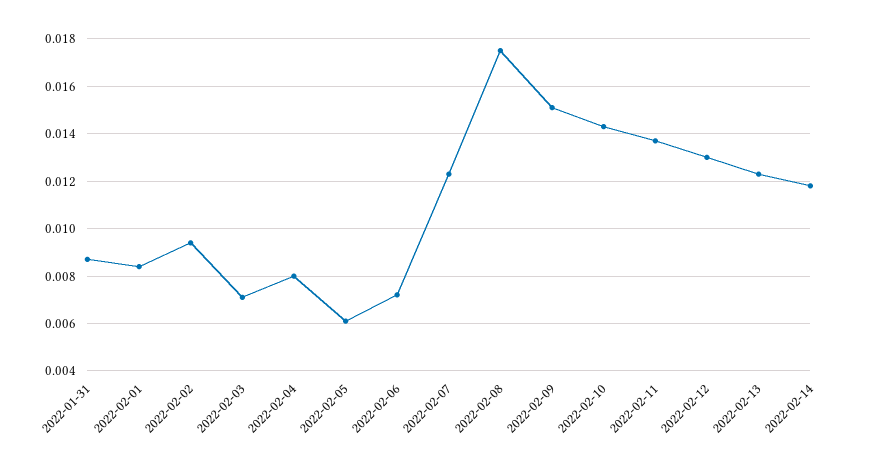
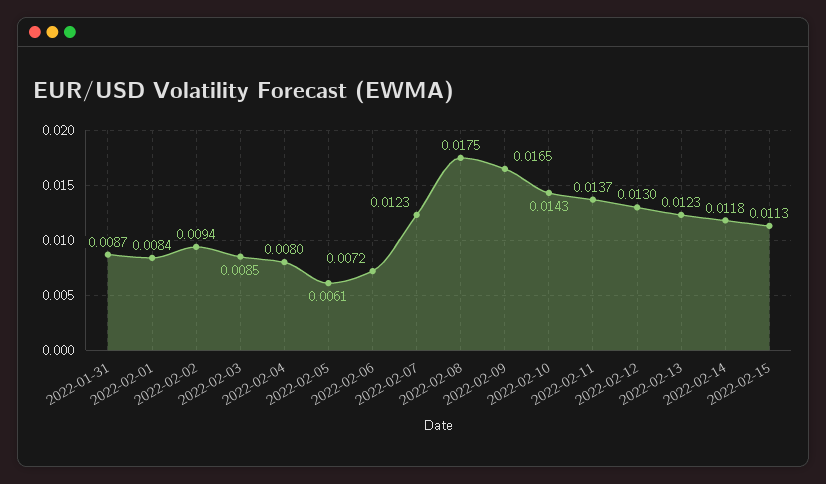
2022-02-03: 0.007 -> 0.0085
2022-02-09: 0.015 -> 0.0165
2022-02-15: none -> 0.0113

